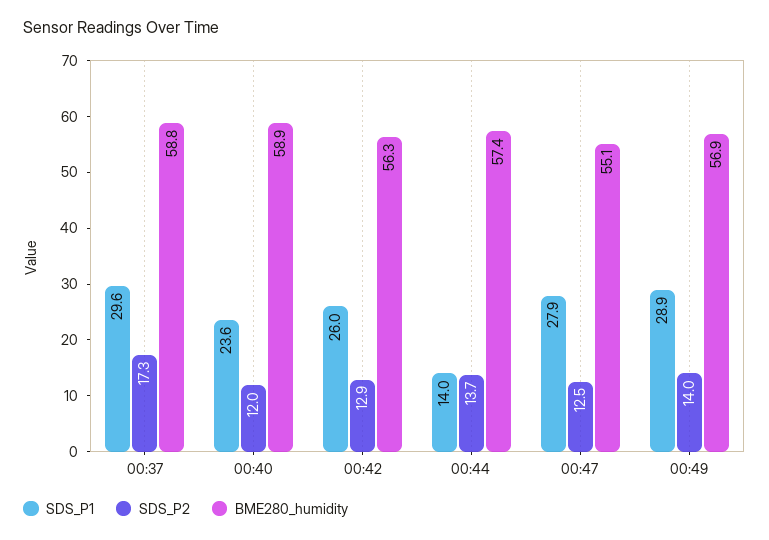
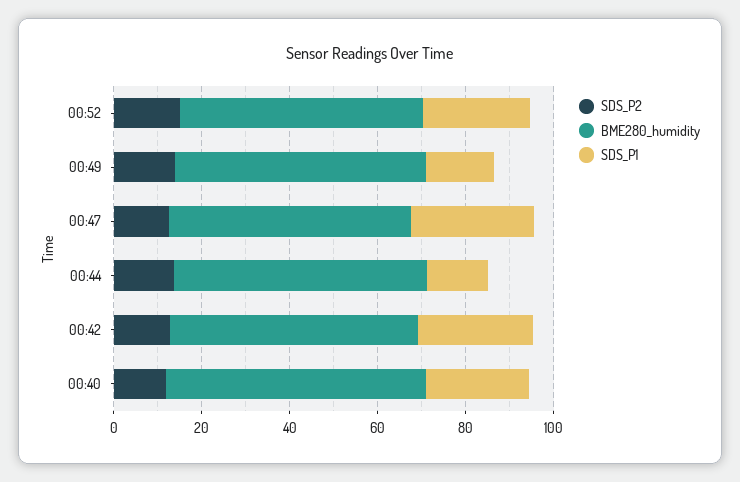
SDS_P1, 00:37: 29.6 -> none
SDS_P2, 00:37: 17.3 -> none
BME280_humidity, 00:37: 58.8 -> none
SDS_P1, 00:49: 28.9 -> 15
SDS_P2, 00:52: none -> 15
BME280_humidity, 00:52: none -> 55
SDS_P1, 00:52: none -> 25

